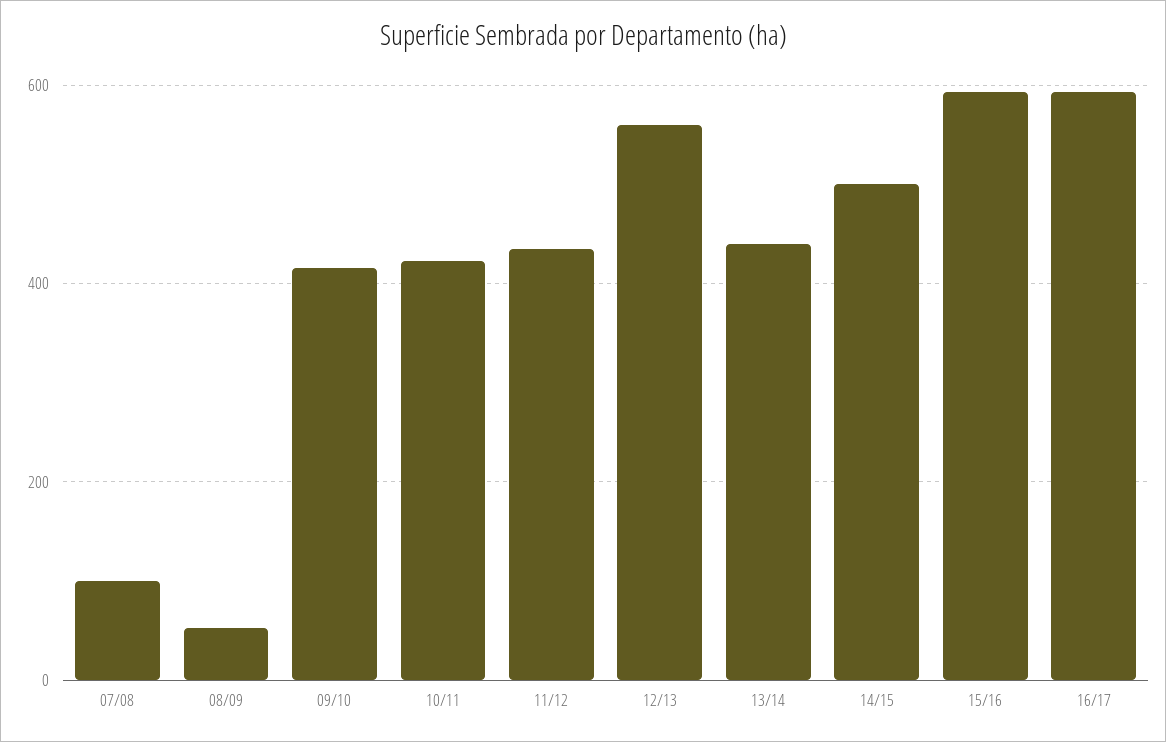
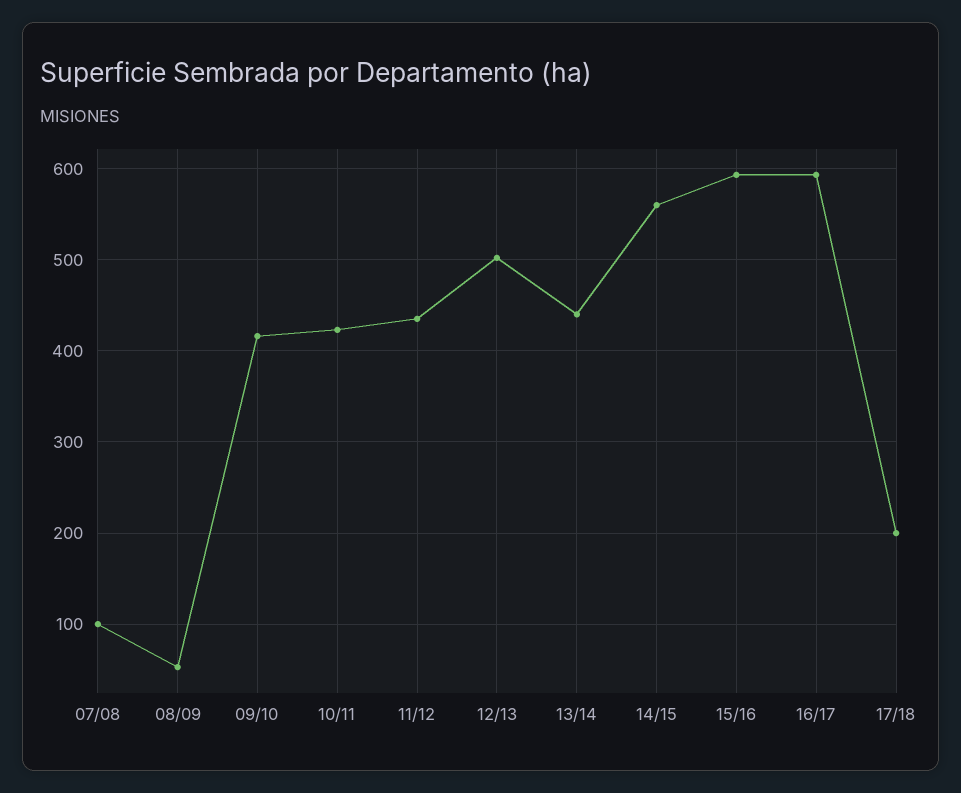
12/13: 560 -> 500
14/15: 500 -> 560
17/18: none -> 200

